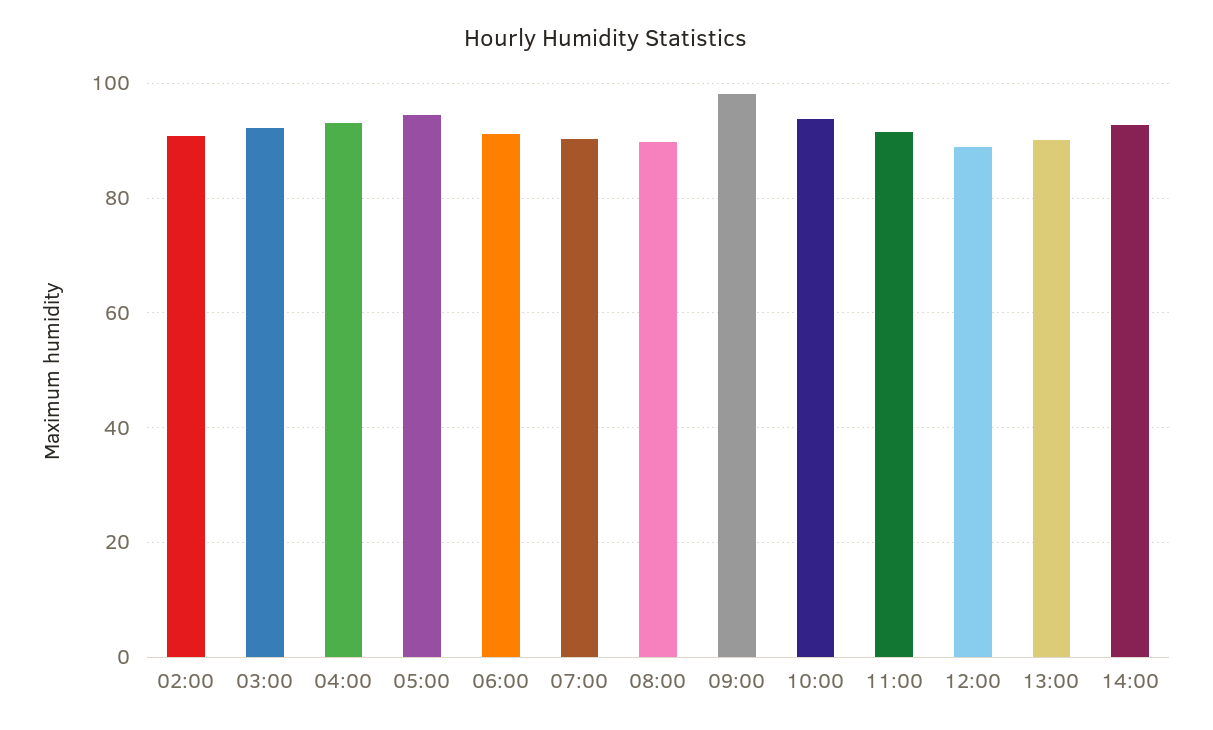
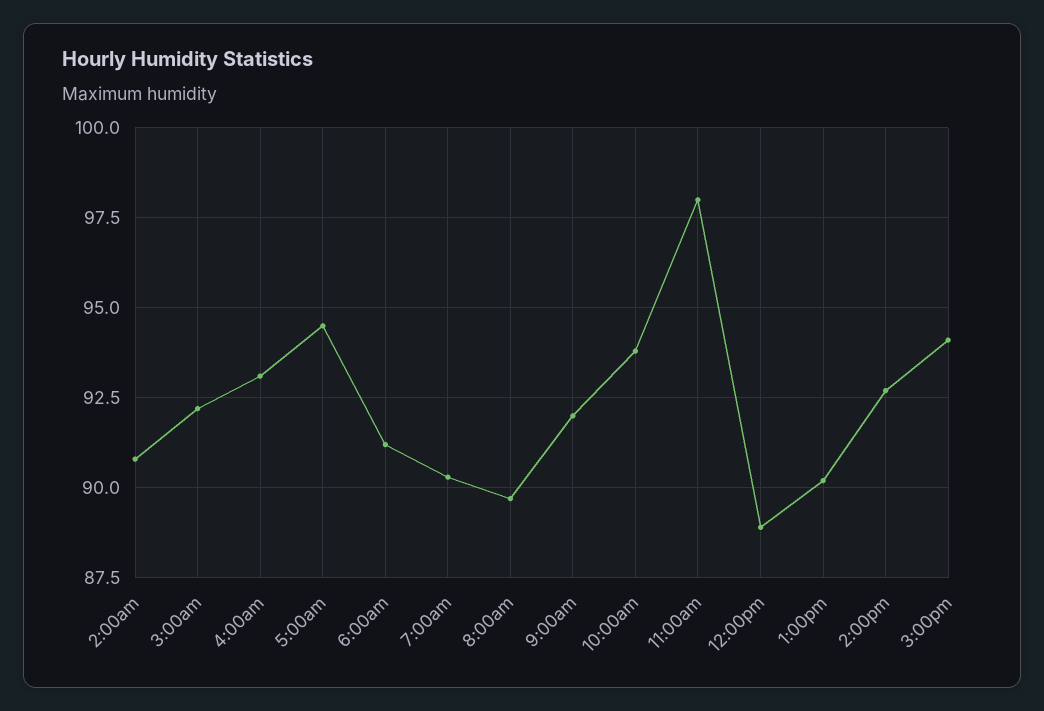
09:00: 98 -> 92
11:00: 92 -> 98
3:00pm: none -> 94

